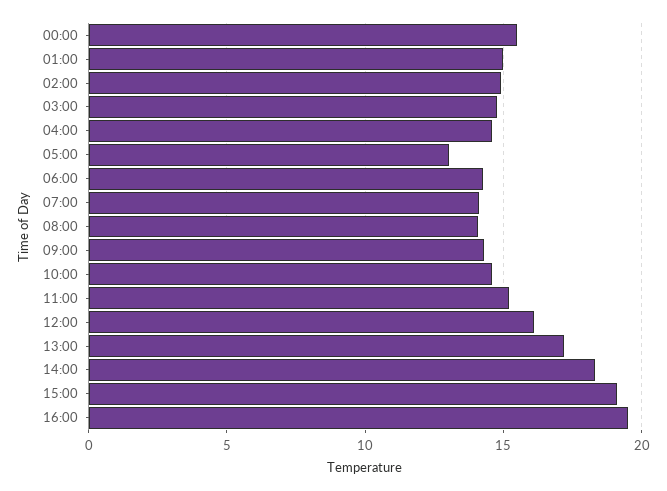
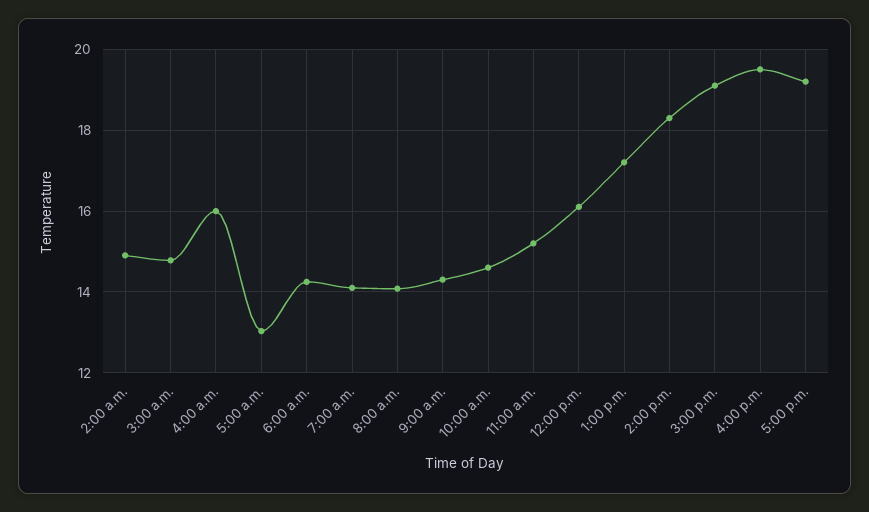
00:00: 15.5 -> none
01:00: 15 -> none
04:00: 14.5 -> 16
5:00 p.m.: none -> 19.2

